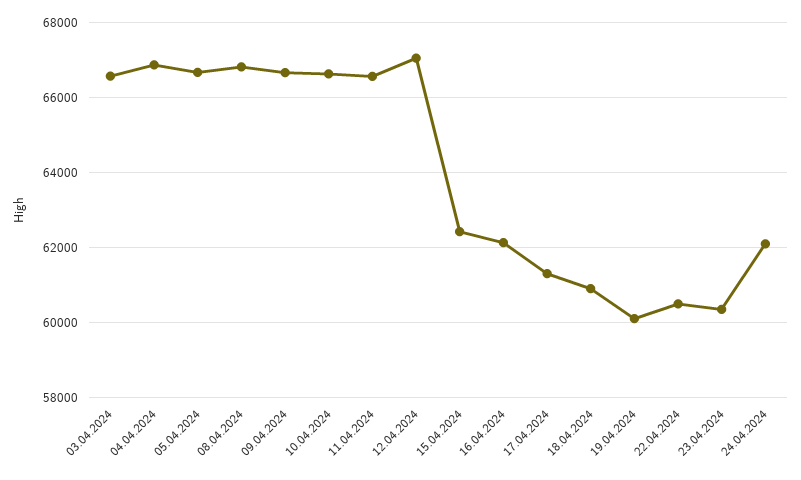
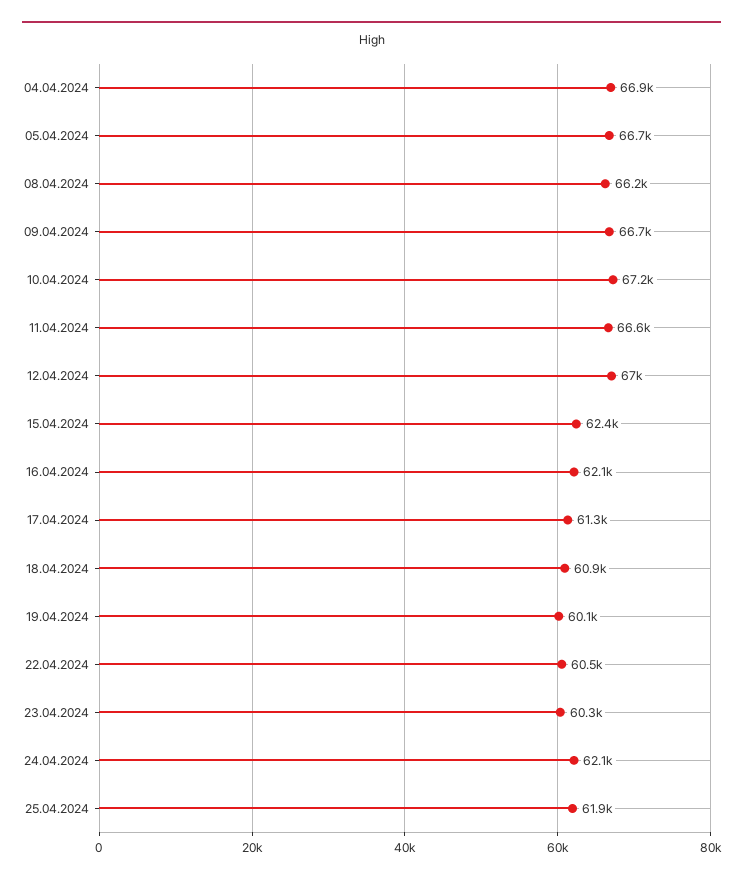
03.04.2024: 66600 -> none
08.04.2024: 66800 -> 66200
10.04.2024: 66600 -> 67200
25.04.2024: none -> 61900

